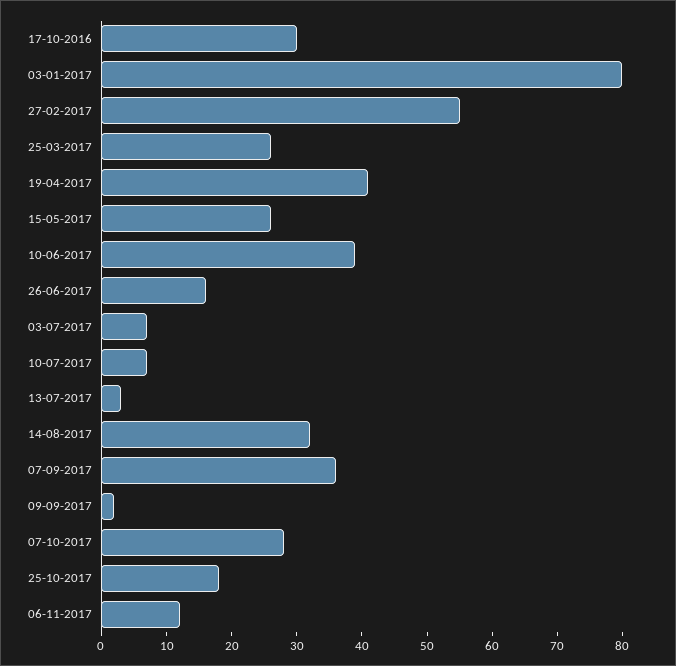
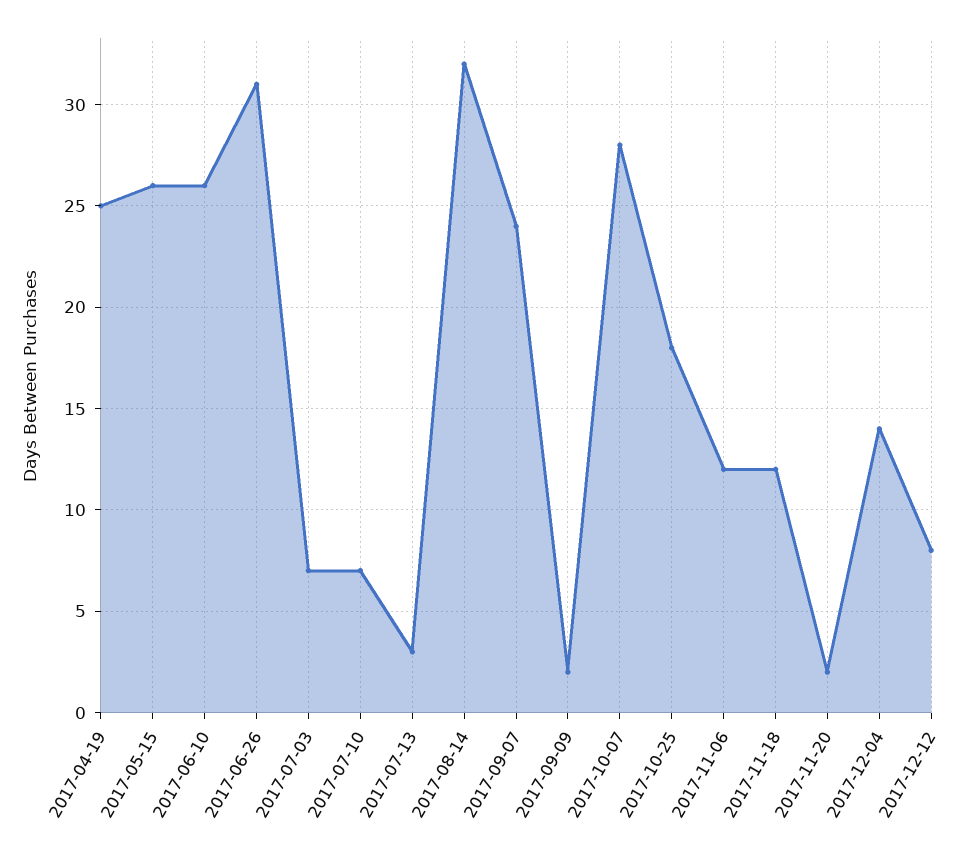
17-10-2016: 30 -> none
03-01-2017: 80 -> none
27-02-2017: 55 -> none
25-03-2017: 25 -> none
19-04-2017: 40 -> 25
10-06-2017: 40 -> 26
26-06-2017: 15 -> 31
07-09-2017: 35 -> 24
2017-11-18: none -> 12
2017-11-20: none -> 2
2017-12-04: none -> 14
2017-12-12: none -> 8

